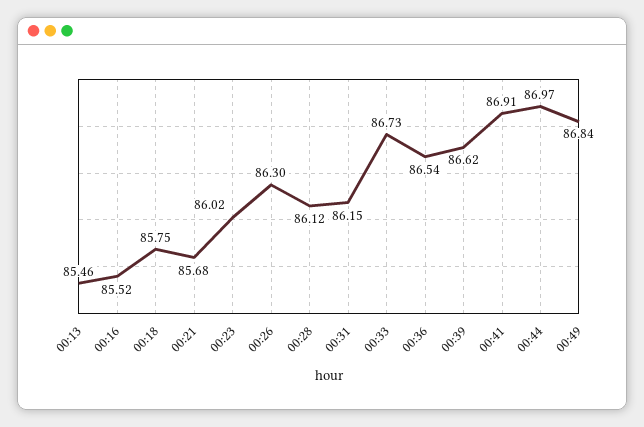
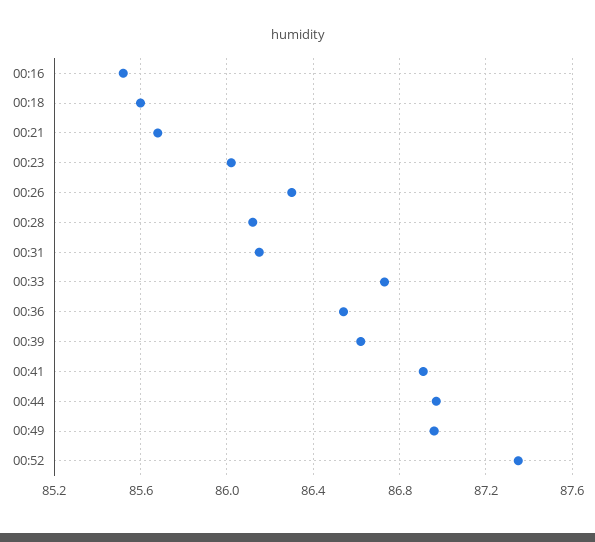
00:13: 85.46 -> none
00:18: 85.75 -> 85.6
00:49: 86.84 -> 86.95
00:52: none -> 87.35

